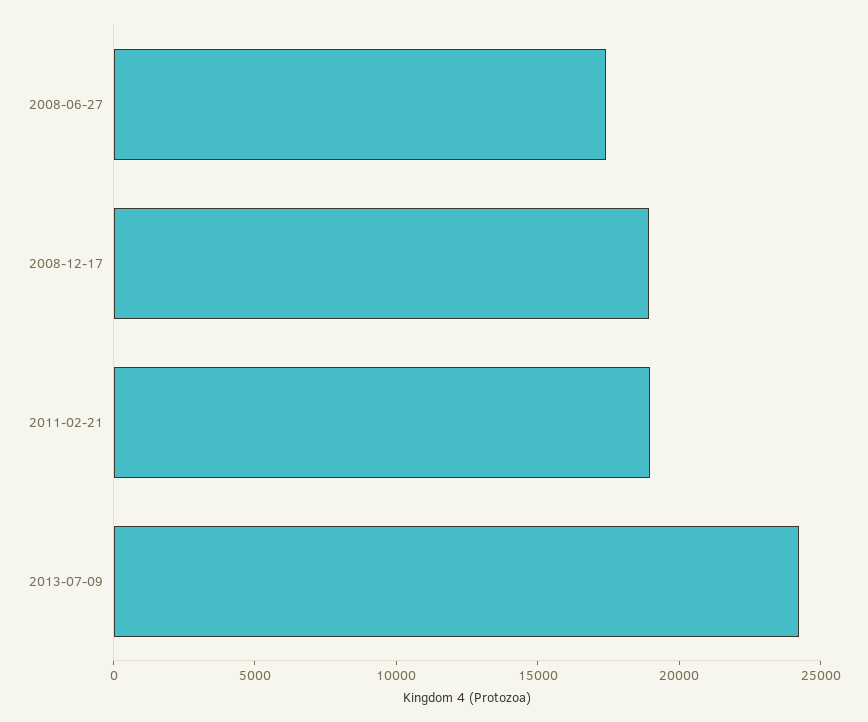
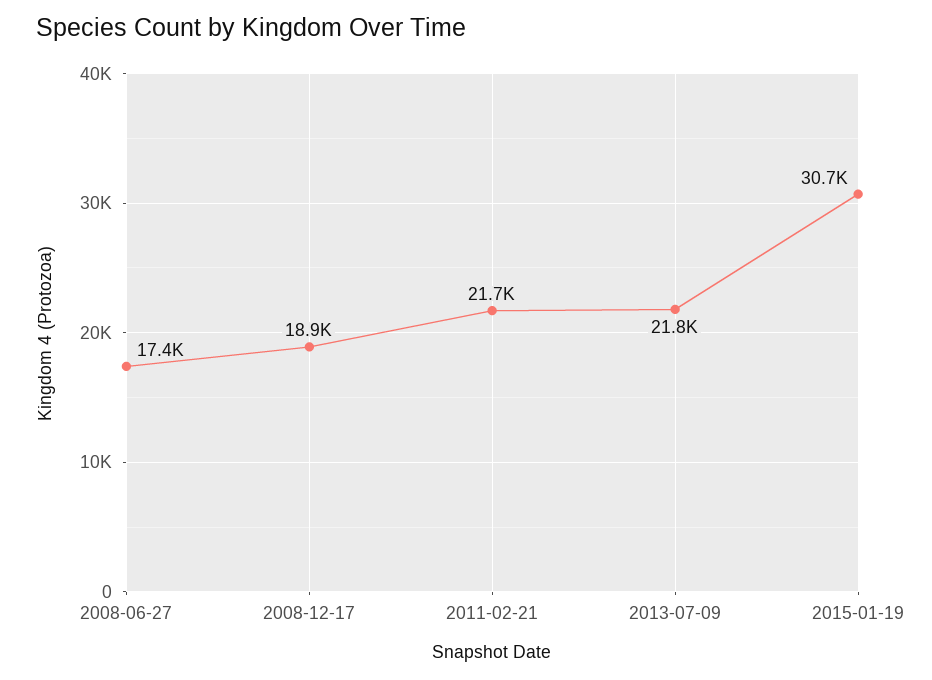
2011-02-21: 19000 -> 21700
2013-07-09: 24000 -> 21800
2015-01-19: none -> 30700

